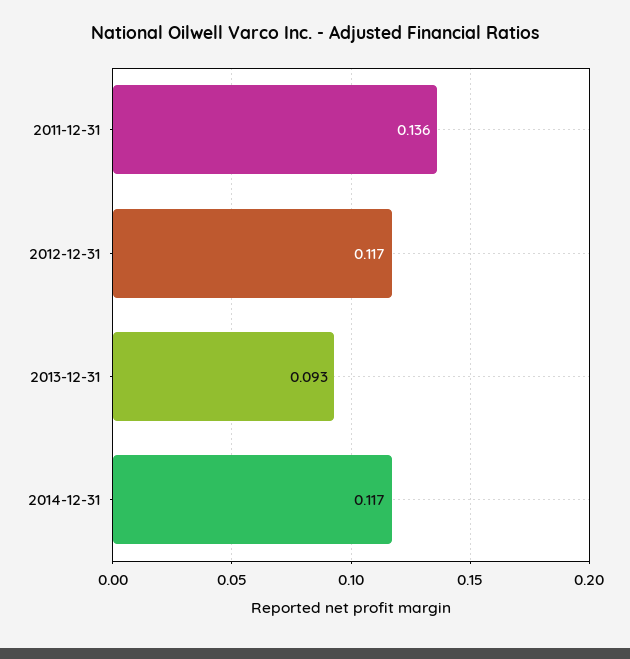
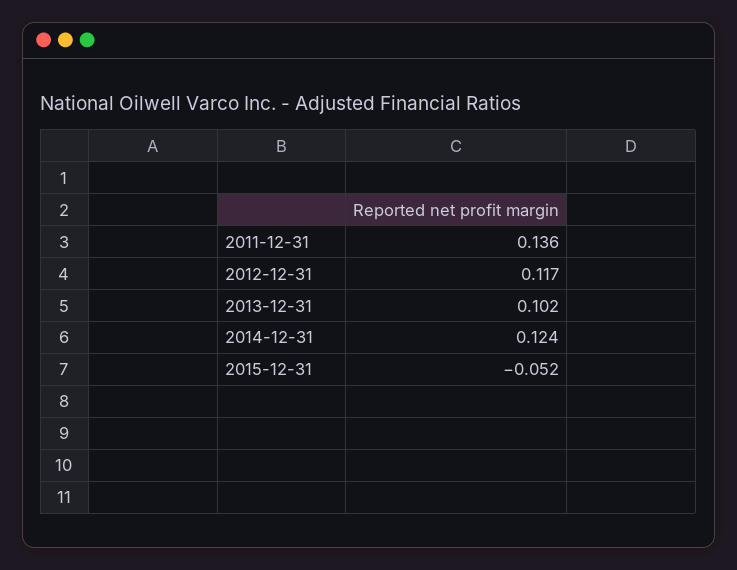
2013-12-31: 0.093 -> 0.102
2014-12-31: 0.117 -> 0.124
2015-12-31: none -> -0.052

